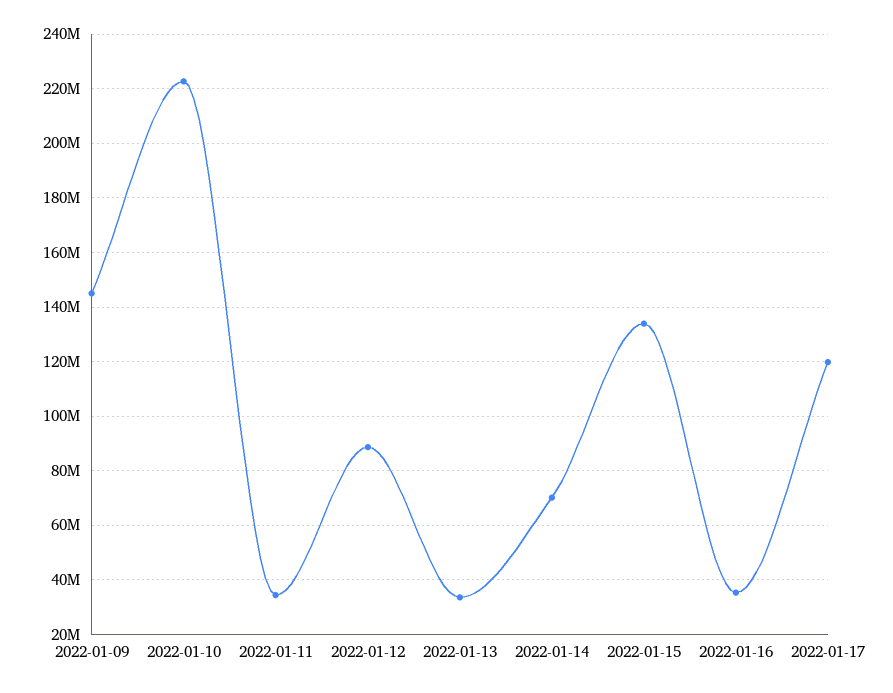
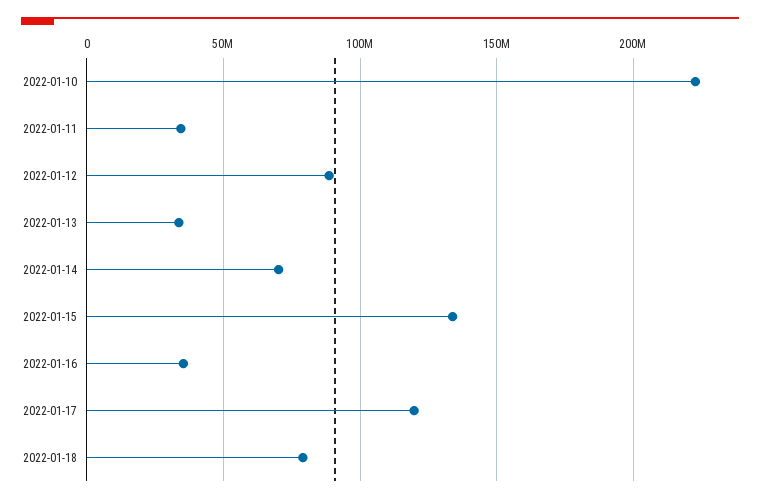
2022-01-09: 145000000 -> none
2022-01-18: none -> 80000000

